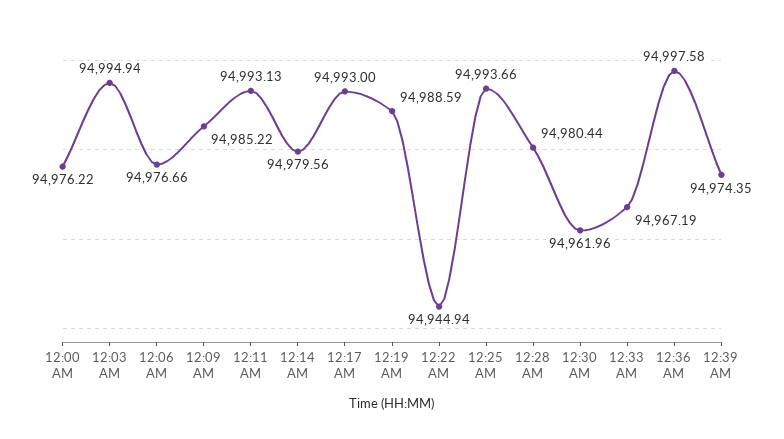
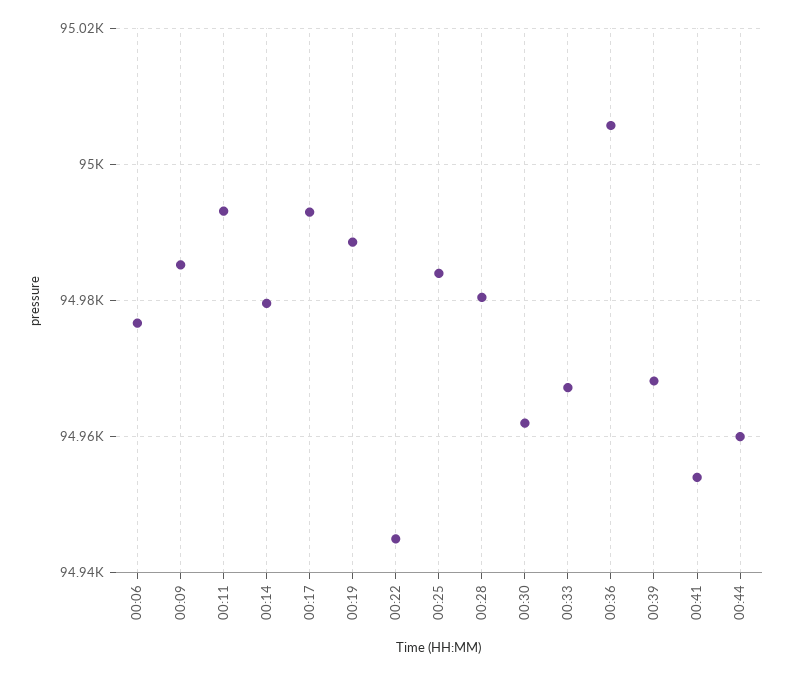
12:00 AM: 94976.22 -> none
12:03 AM: 94994.94 -> none
12:25 AM: 94993.66 -> 94984
12:36 AM: 94997.58 -> 95006
12:39 AM: 94974.35 -> 94968
00:41: none -> 94954
00:44: none -> 94960

